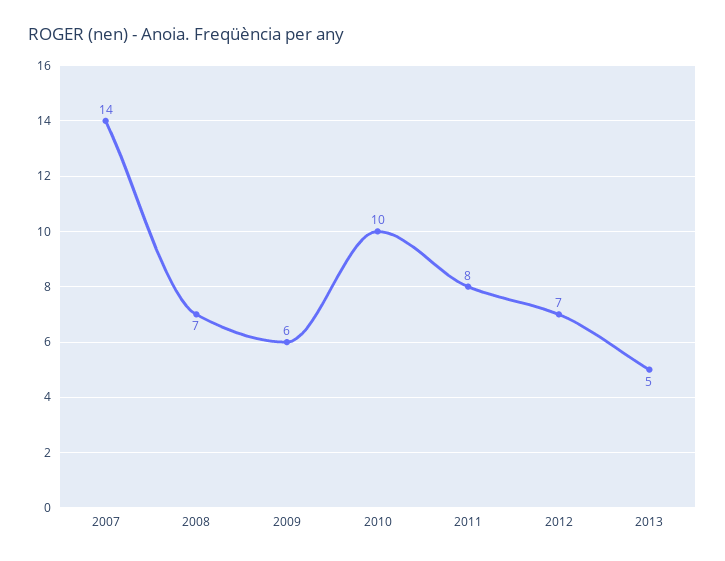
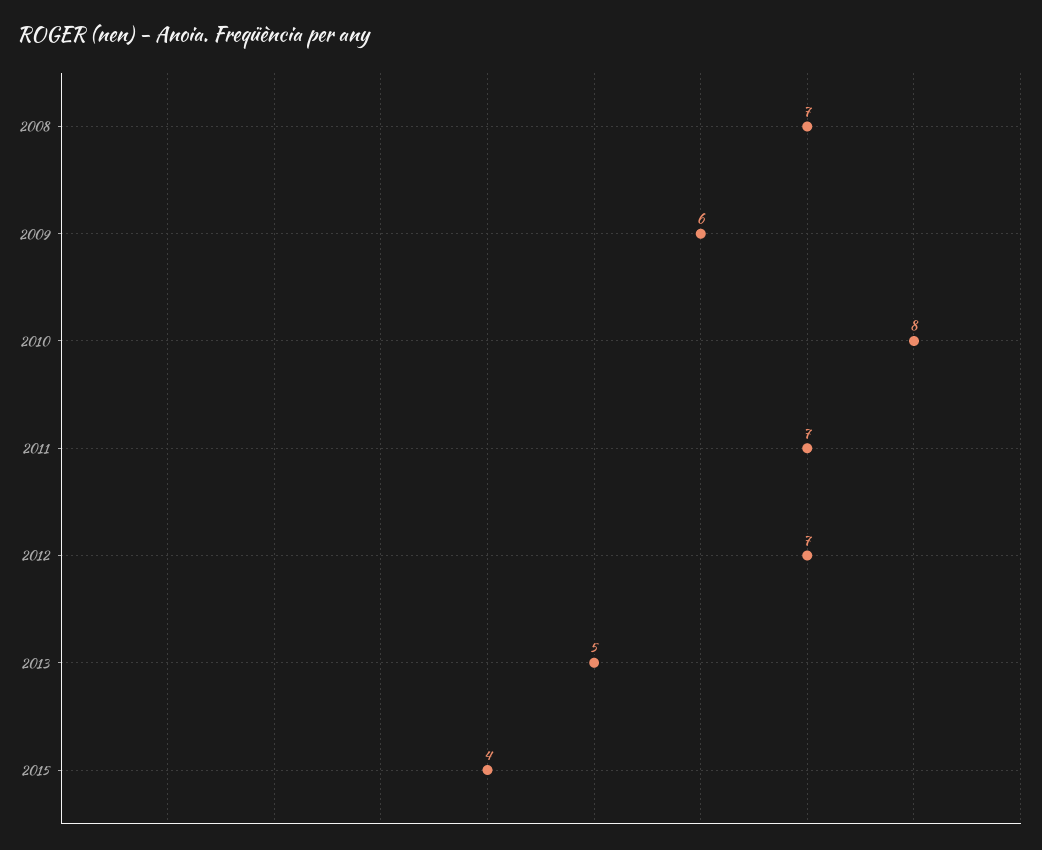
2007: 14 -> none
2010: 10 -> 8
2011: 8 -> 7
2015: none -> 4

